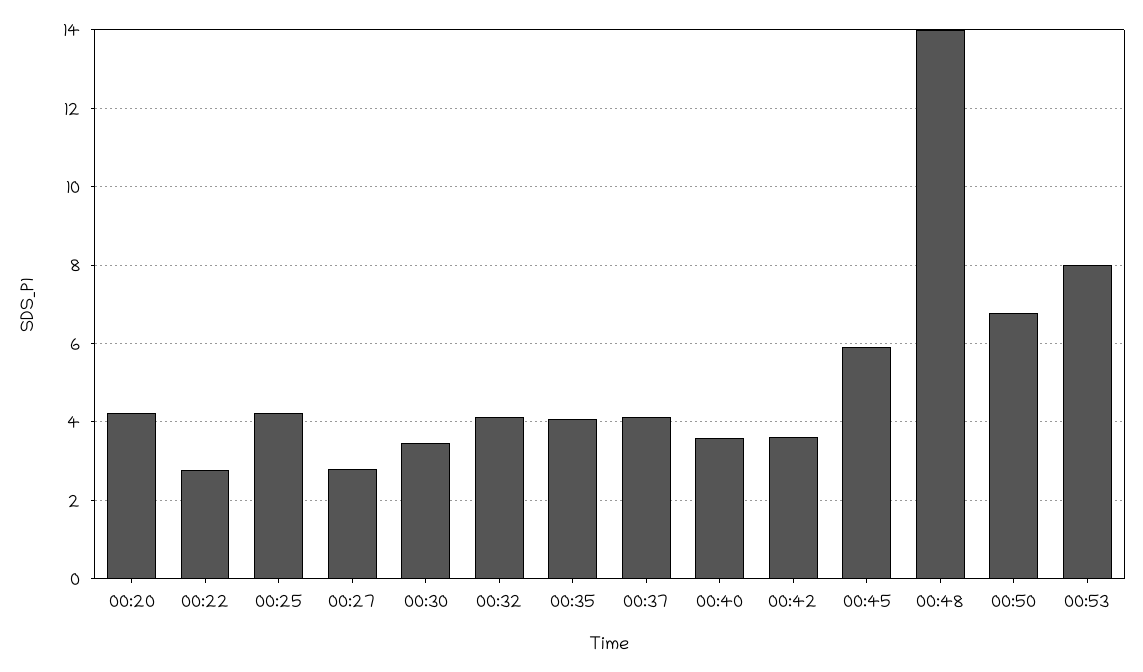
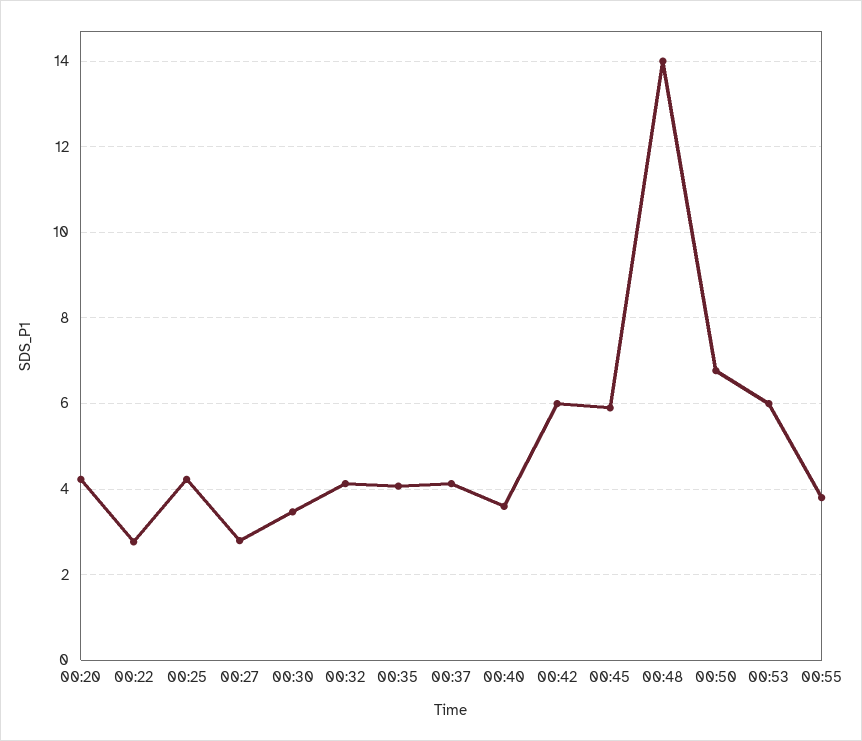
00:42: 3.6 -> 6
00:53: 8 -> 6
00:55: none -> 3.8

